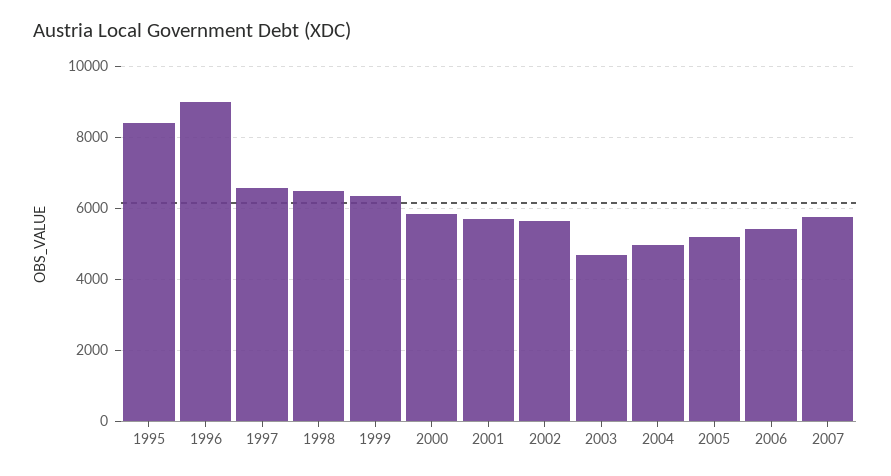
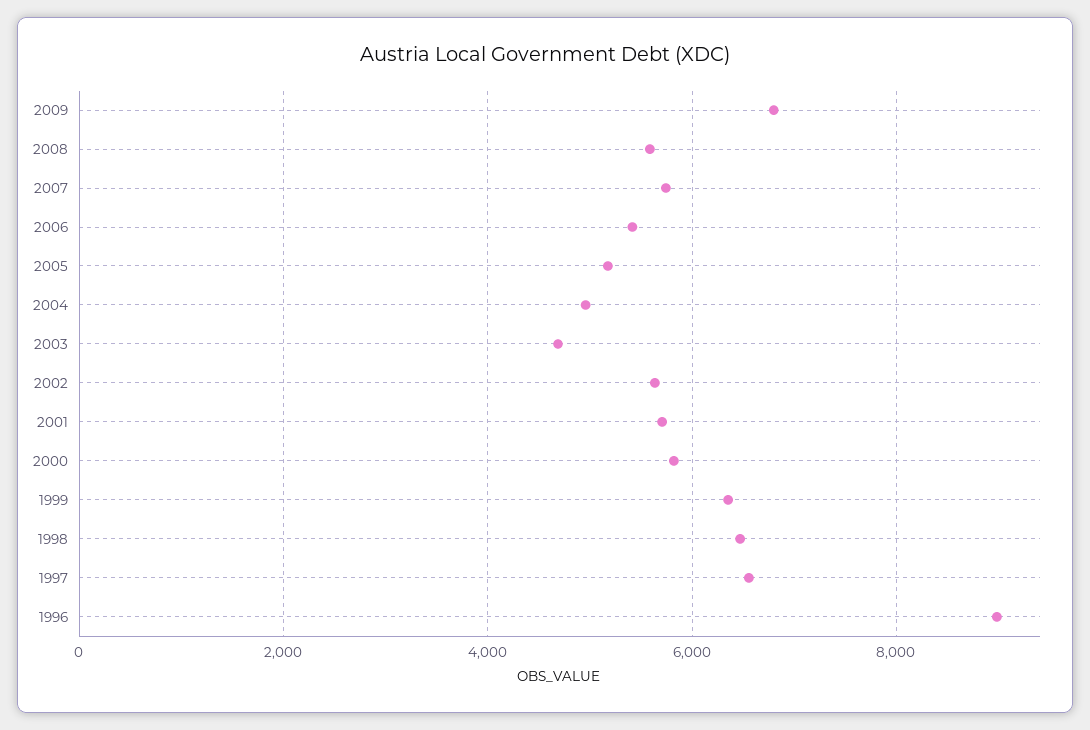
1995: 8400 -> none
2009: none -> 6800
2008: none -> 5600

